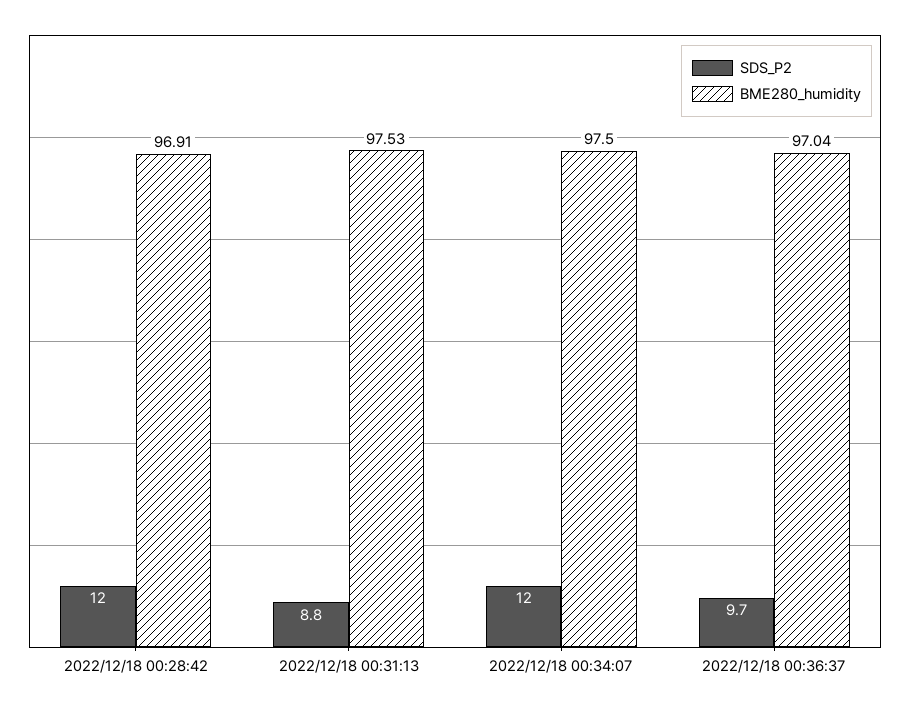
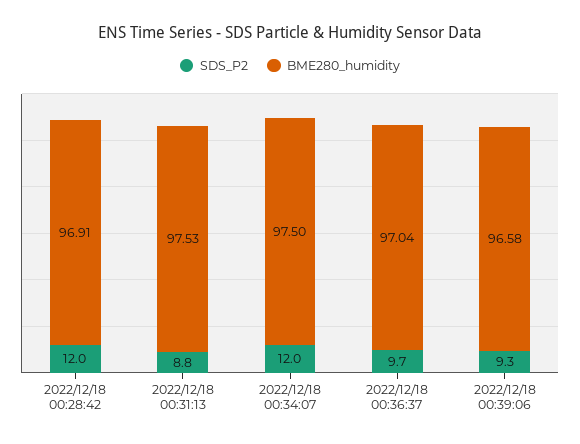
SDS_P2, 2022/12/18 00:39:06: none -> 9.3
BME280_humidity, 2022/12/18 00:39:06: none -> 96.58

